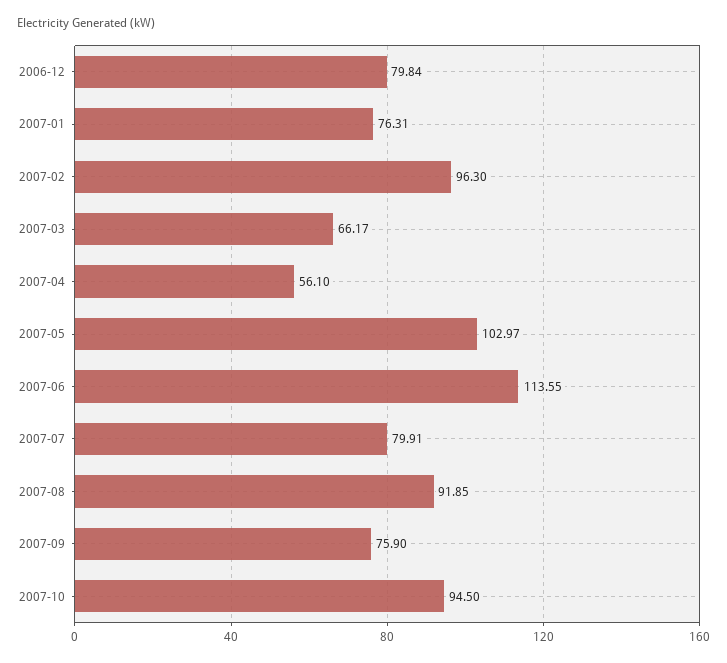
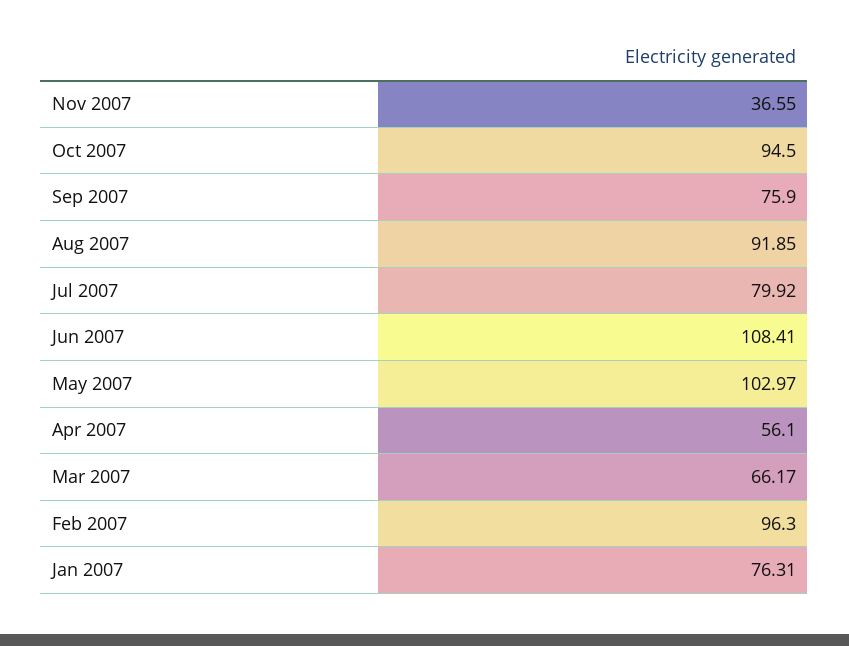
2006-12: 79.84 -> none
2007-06: 113.55 -> 108.41
2007-07: 79.91 -> 79.92
Nov 2007: none -> 36.55

